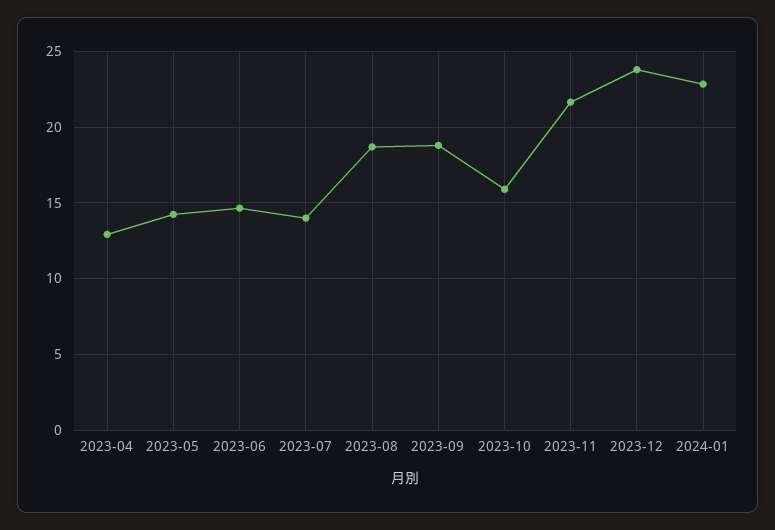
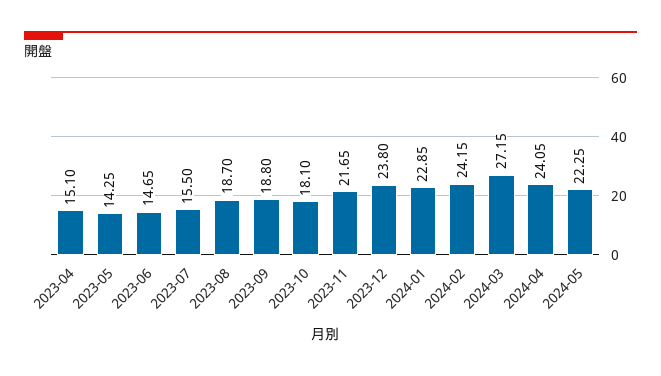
2023-04: 13 -> 15.1
2023-07: 14 -> 15.5
2023-10: 16 -> 18.1
2024-02: none -> 24.15
2024-03: none -> 27.15
2024-04: none -> 24.05
2024-05: none -> 22.25

